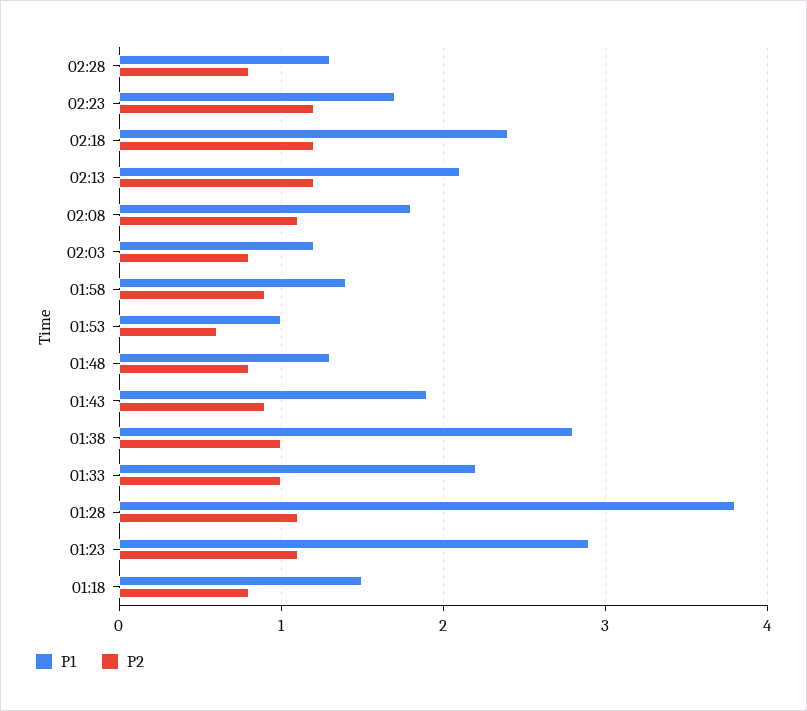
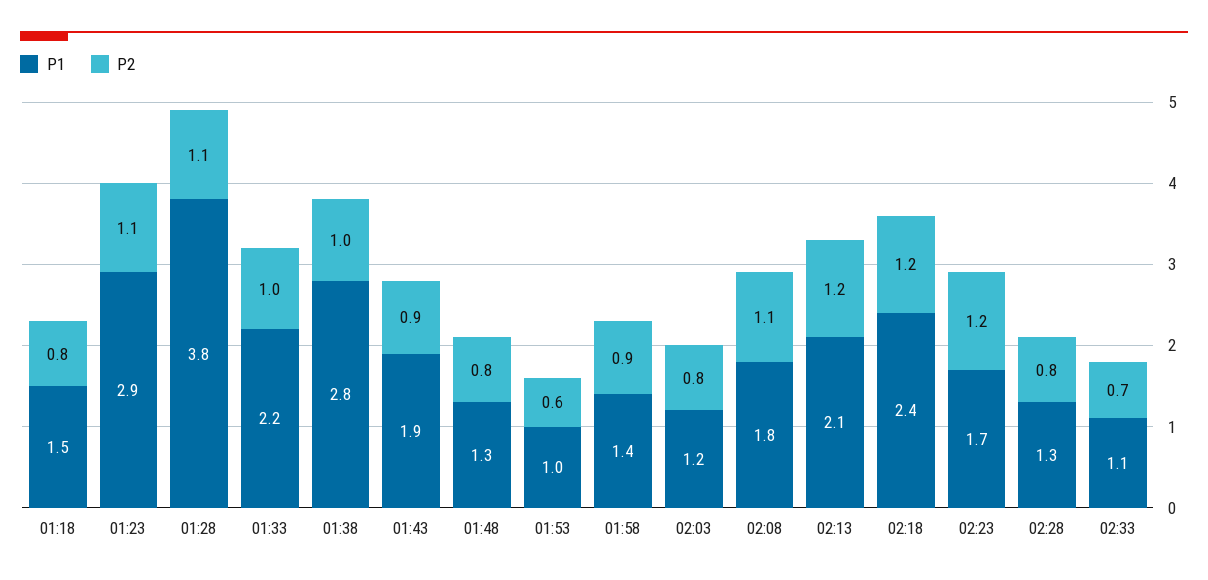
P1, 02:33: none -> 1.1
P2, 02:33: none -> 0.7

